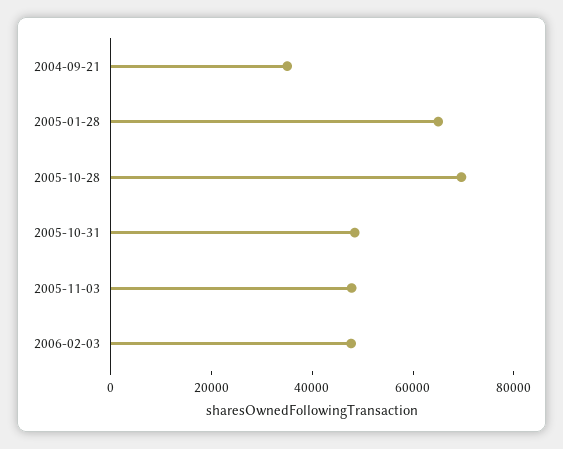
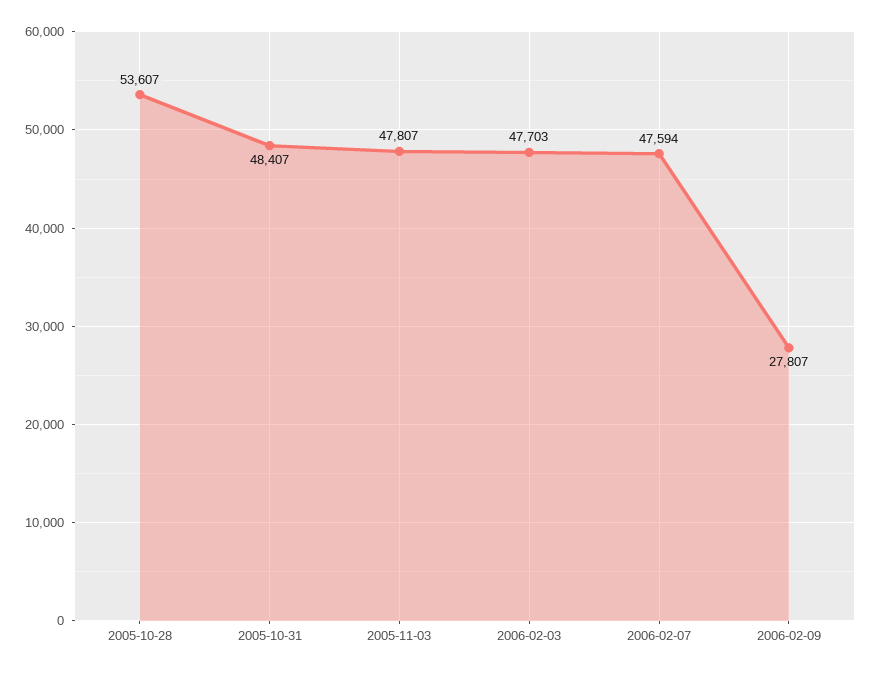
2004-09-21: 35000 -> none
2005-01-28: 65000 -> none
2005-10-28: 70000 -> 53607
2006-02-07: none -> 47594
2006-02-09: none -> 27807

